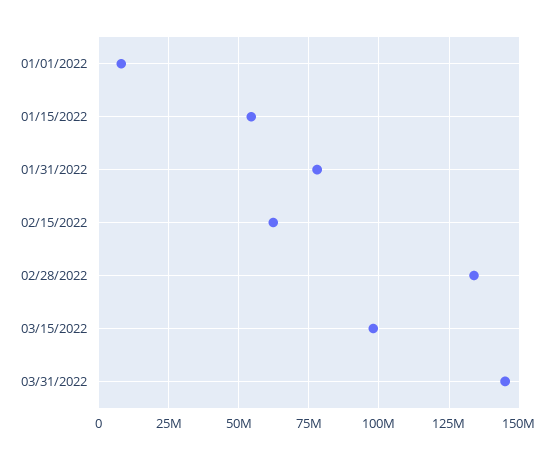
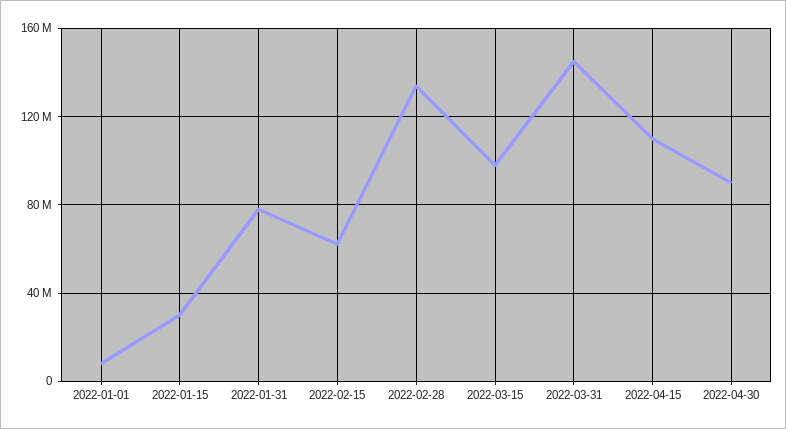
01/15/2022: 55000000 -> 30000000
2022-04-15: none -> 110000000
2022-04-30: none -> 90000000

